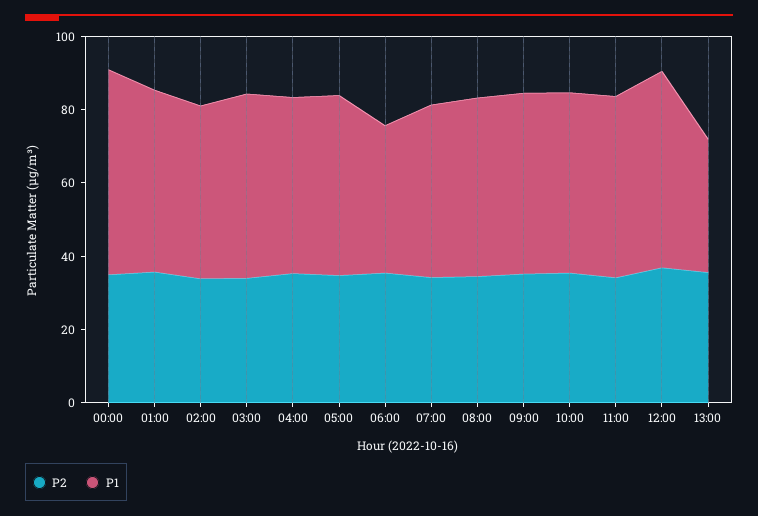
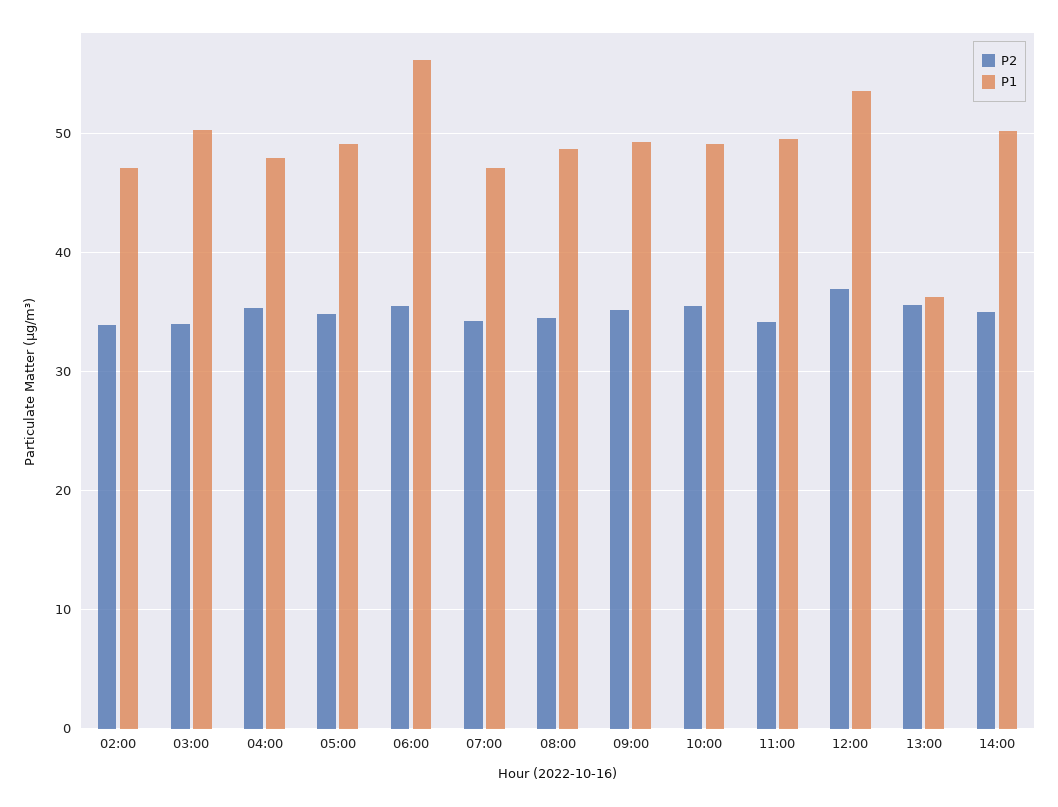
P2, 00:00: 35 -> none
P1, 00:00: 55 -> none
P2, 01:00: 35 -> none
P1, 01:00: 50 -> none
P1, 06:00: 40 -> 56
P2, 14:00: none -> 35
P1, 14:00: none -> 50

